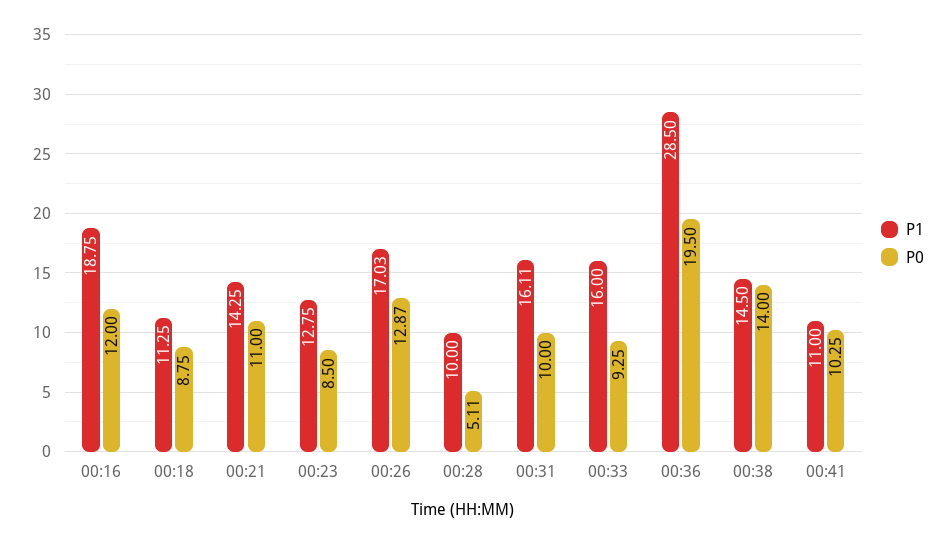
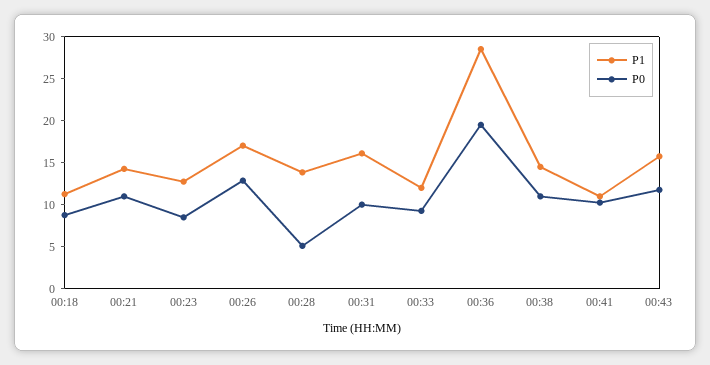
P1, 00:16: 18.75 -> none
P0, 00:16: 12 -> none
P1, 00:28: 10 -> 14
P1, 00:33: 16 -> 12
P0, 00:38: 14 -> 11
P1, 00:43: none -> 16
P0, 00:43: none -> 12

